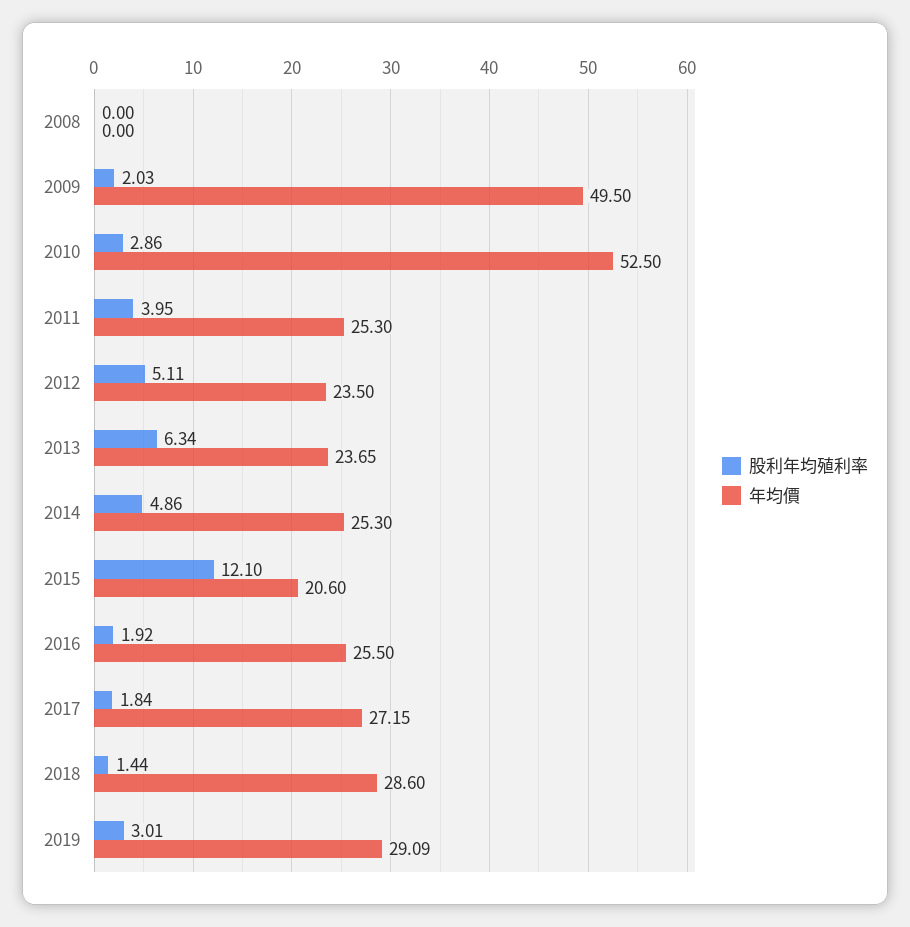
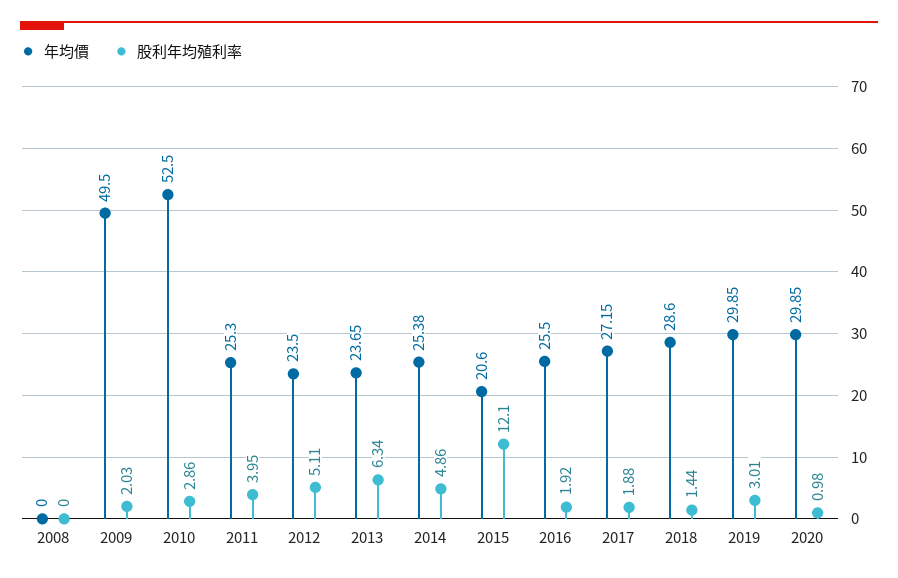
年均價, 2014: 25.3 -> 25.38
股利年均殖利率, 2017: 1.84 -> 1.88
年均價, 2019: 29.09 -> 29.85
年均價, 2020: none -> 29.85
股利年均殖利率, 2020: none -> 0.98

